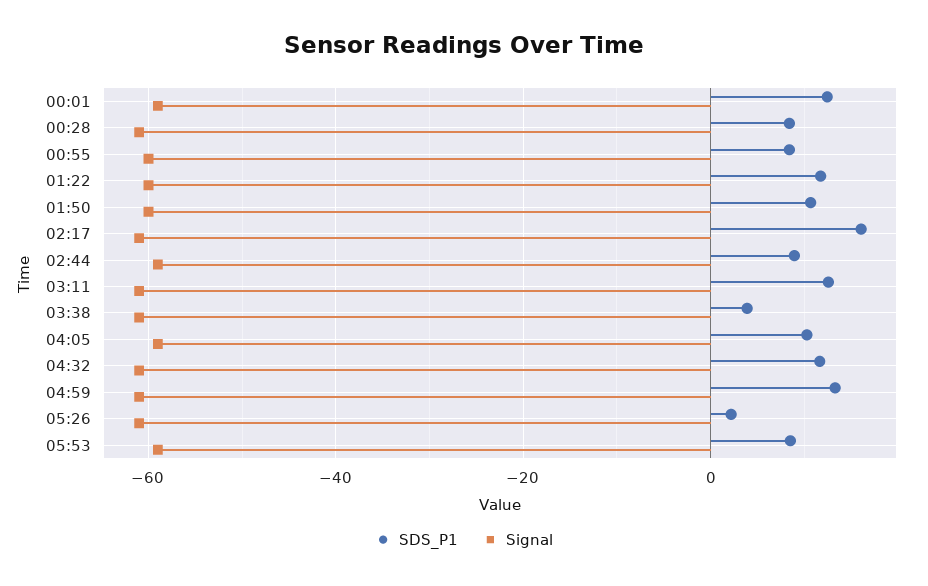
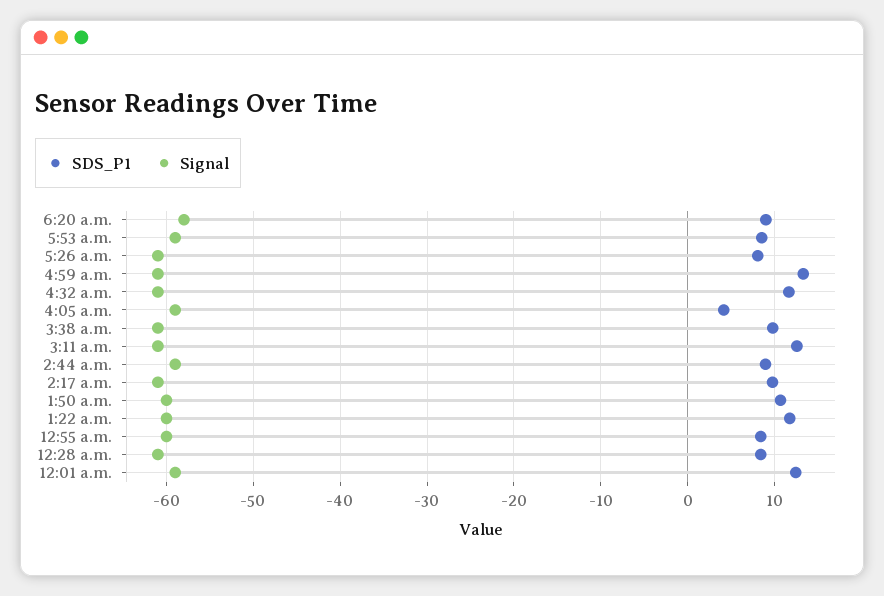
SDS_P1, 02:17: 16 -> 10
SDS_P1, 03:38: 4 -> 10
SDS_P1, 04:05: 10 -> 4
SDS_P1, 05:26: 2 -> 8
SDS_P1, 6:20 a.m.: none -> 9
Signal, 6:20 a.m.: none -> -58

